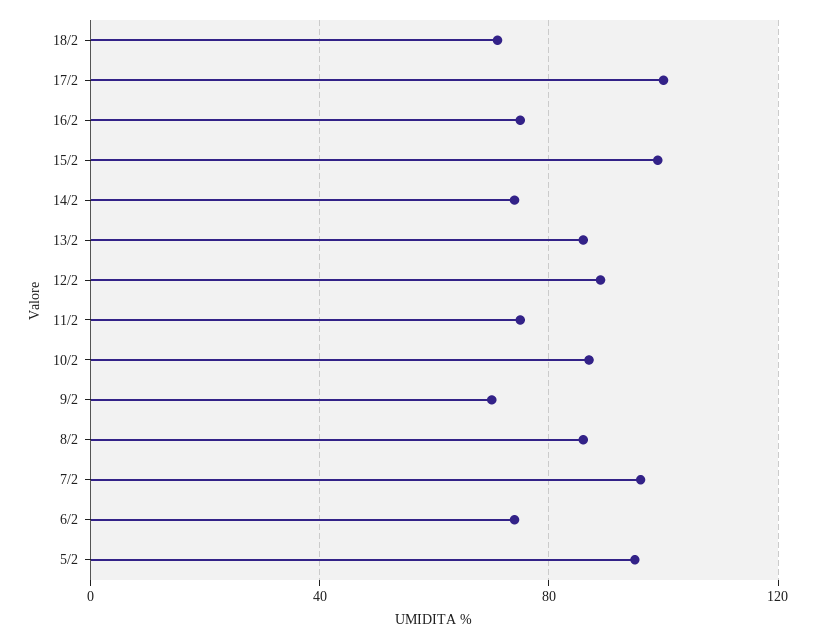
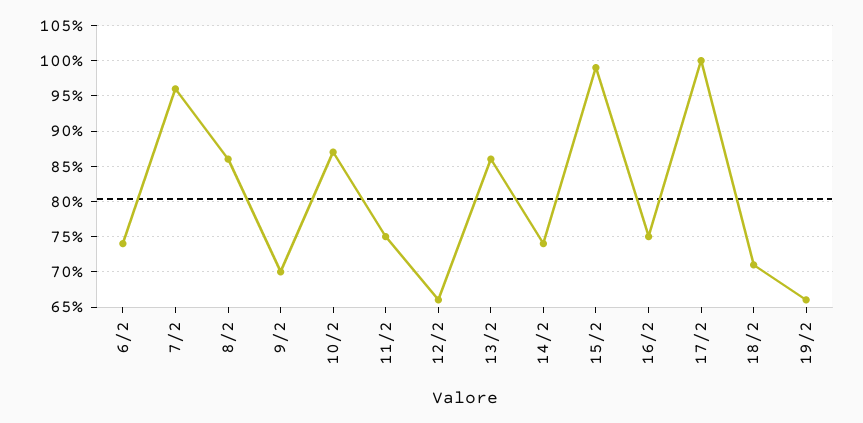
12/2: 90 -> 66
5/2: 95 -> none
19/2: none -> 66

